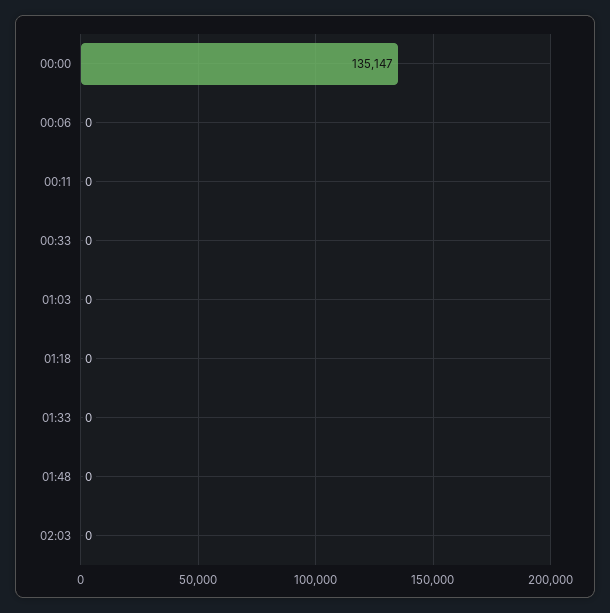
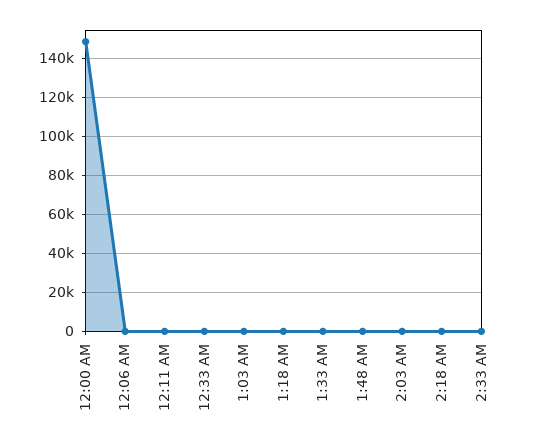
00:00: 135147 -> 150000
2:18 AM: none -> 0
2:33 AM: none -> 0

